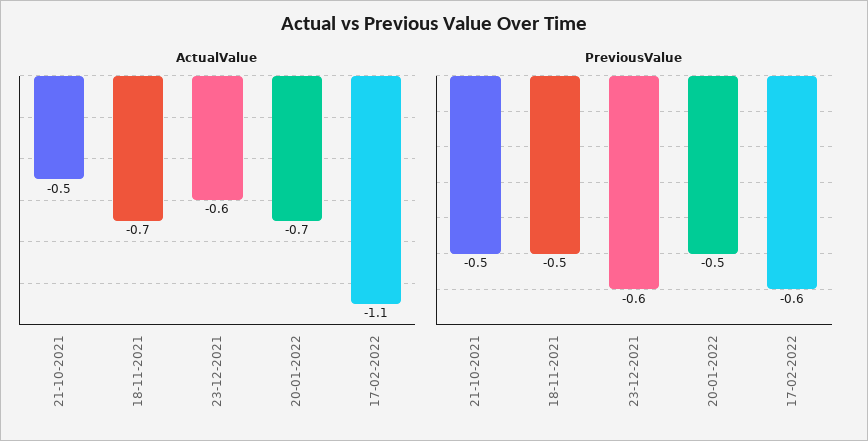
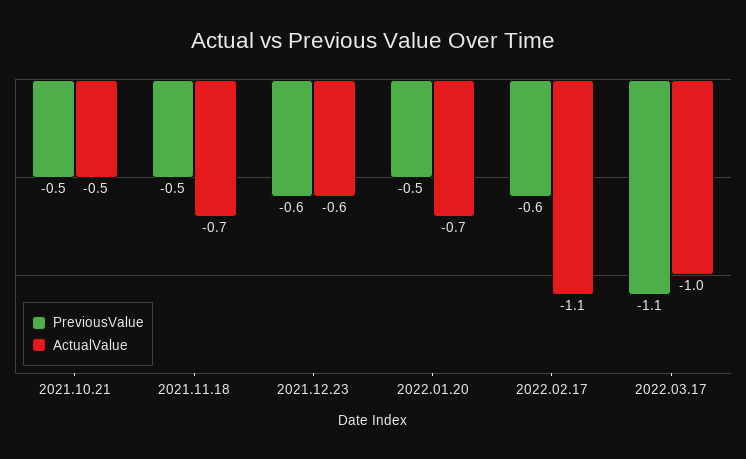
PreviousValue, 2022.03.17: none -> -1.1
ActualValue, 2022.03.17: none -> -1

